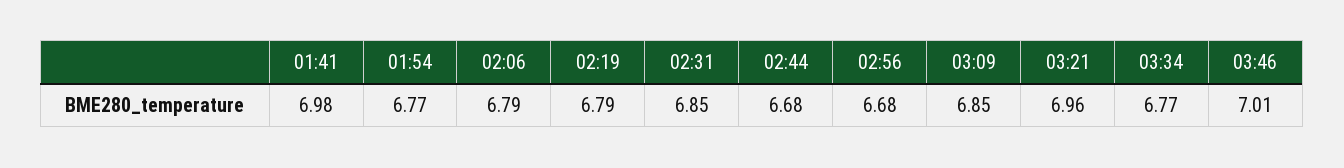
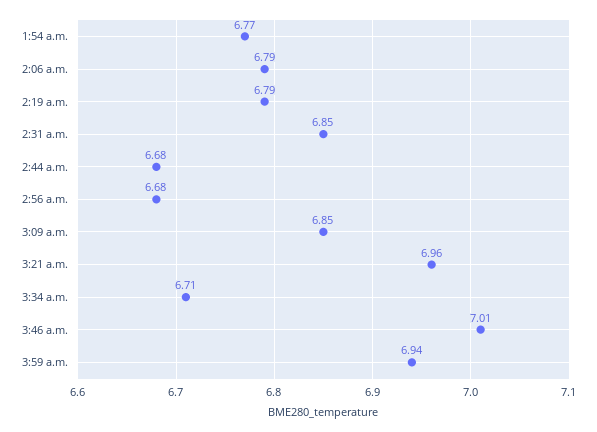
01:41: 6.98 -> none
03:34: 6.77 -> 6.71
3:59 a.m.: none -> 6.94

